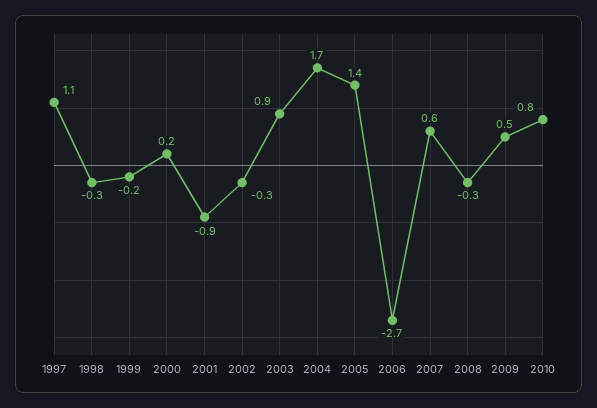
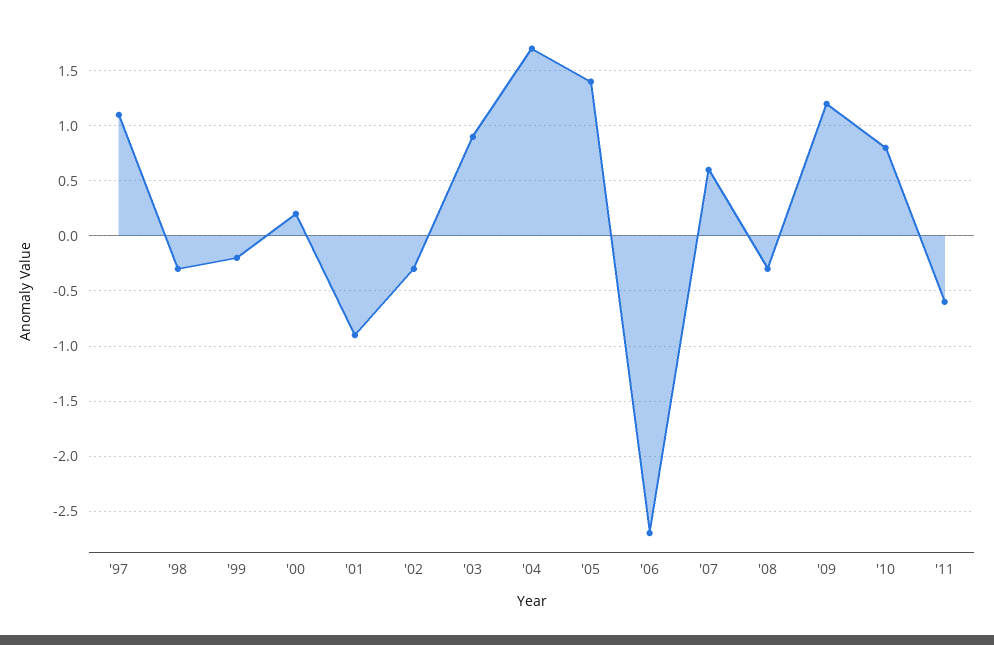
2009: 0.5 -> 1.2
'11: none -> -0.6

